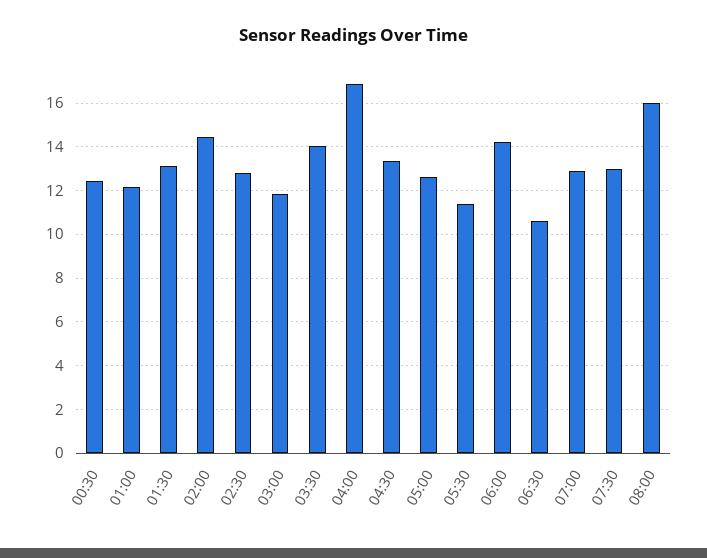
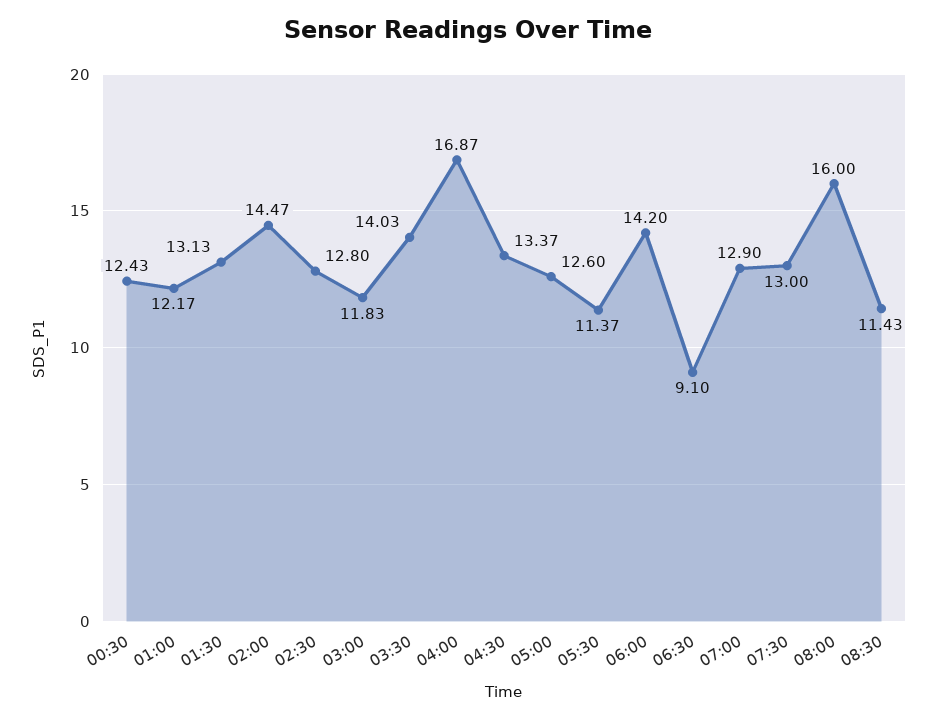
06:30: 10.5 -> 9.1
08:30: none -> 11.43

